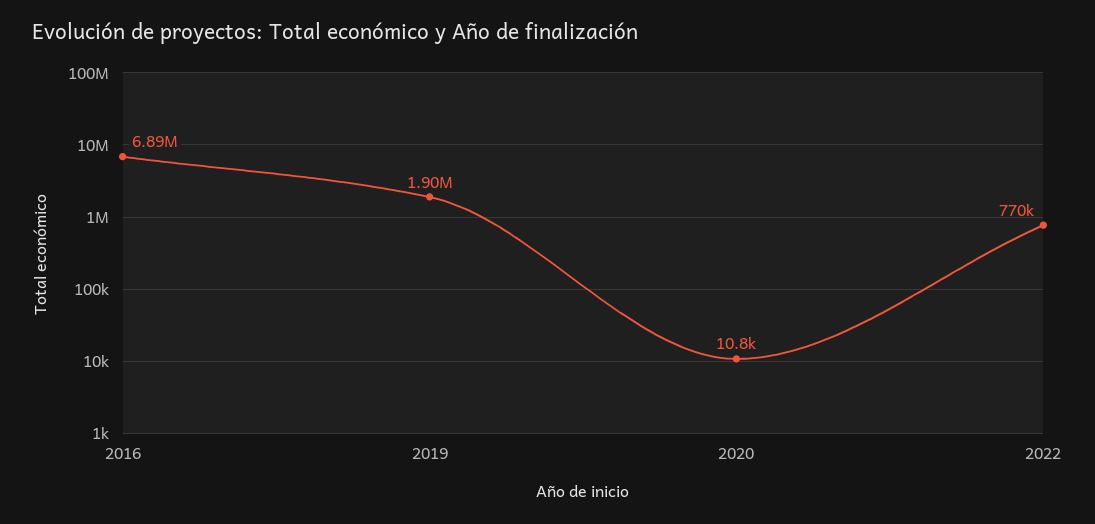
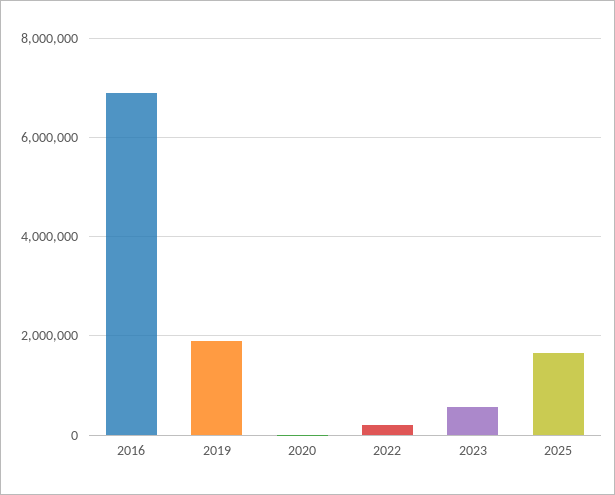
2022: 770000 -> 200000
2023: none -> 600000
2025: none -> 1600000

